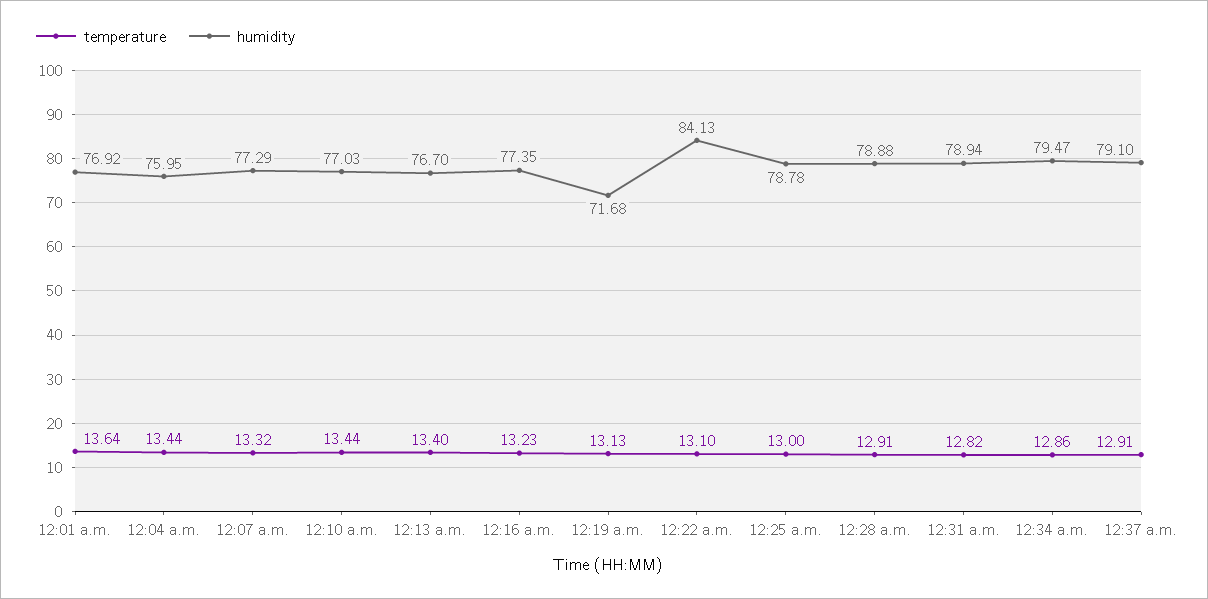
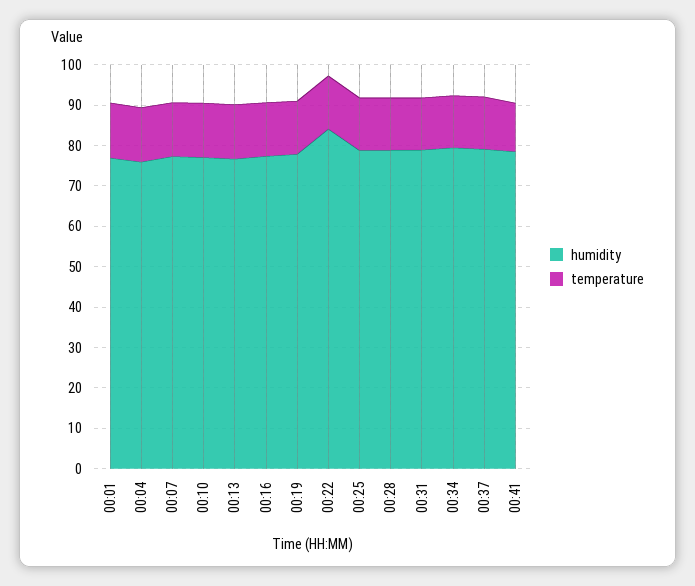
humidity, 12:19 a.m.: 71.68 -> 78
humidity, 00:41: none -> 78
temperature, 00:41: none -> 12

